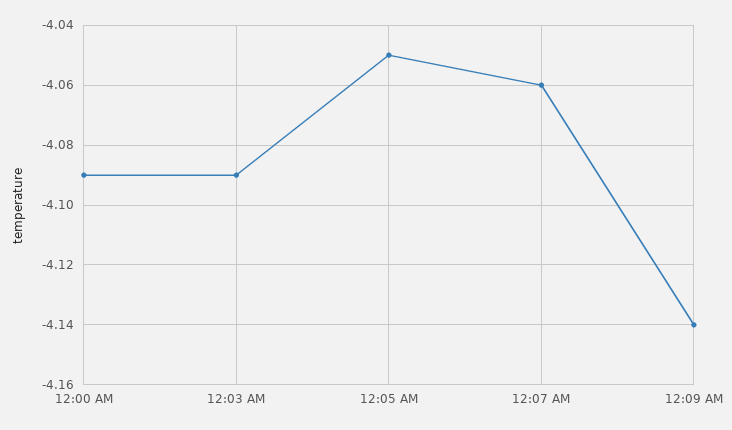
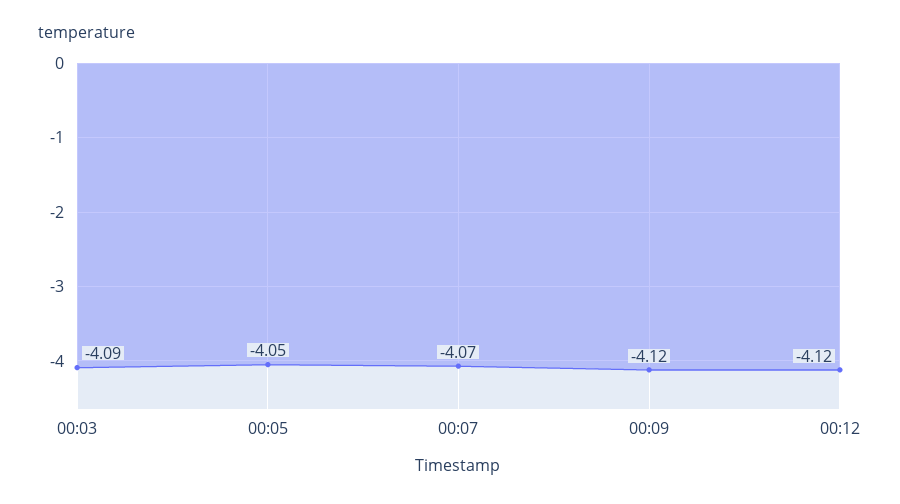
12:00 AM: -4.09 -> none
12:07 AM: -4.06 -> -4.07
12:09 AM: -4.14 -> -4.12
00:12: none -> -4.12

